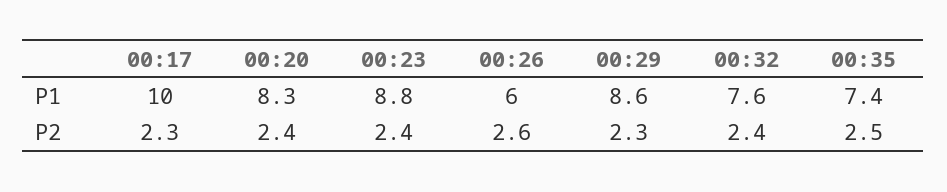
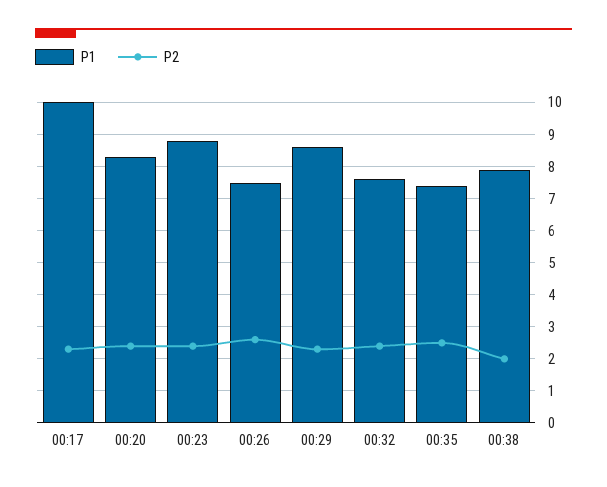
P1, 00:26: 6 -> 7.5
P1, 00:38: none -> 8
P2, 00:38: none -> 2

